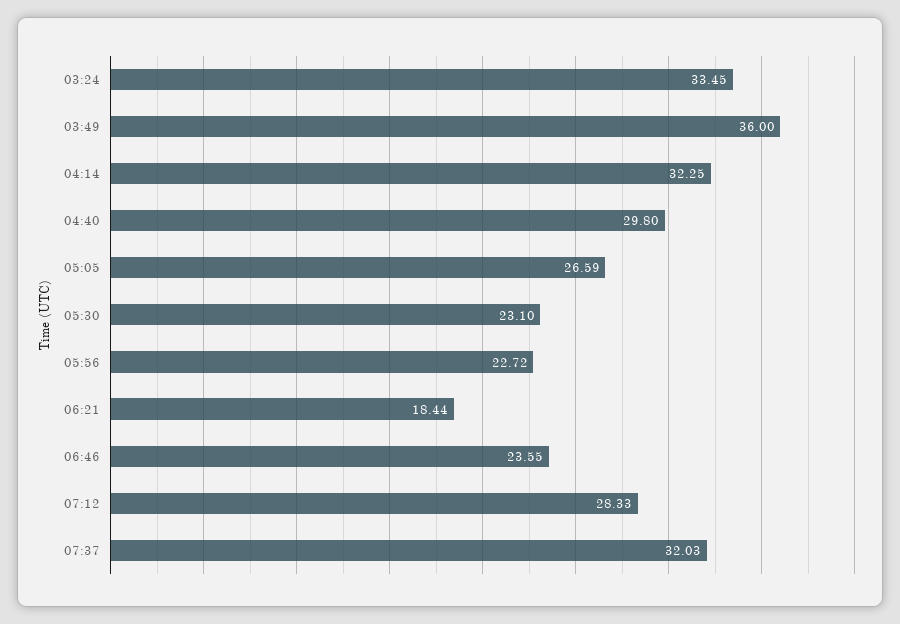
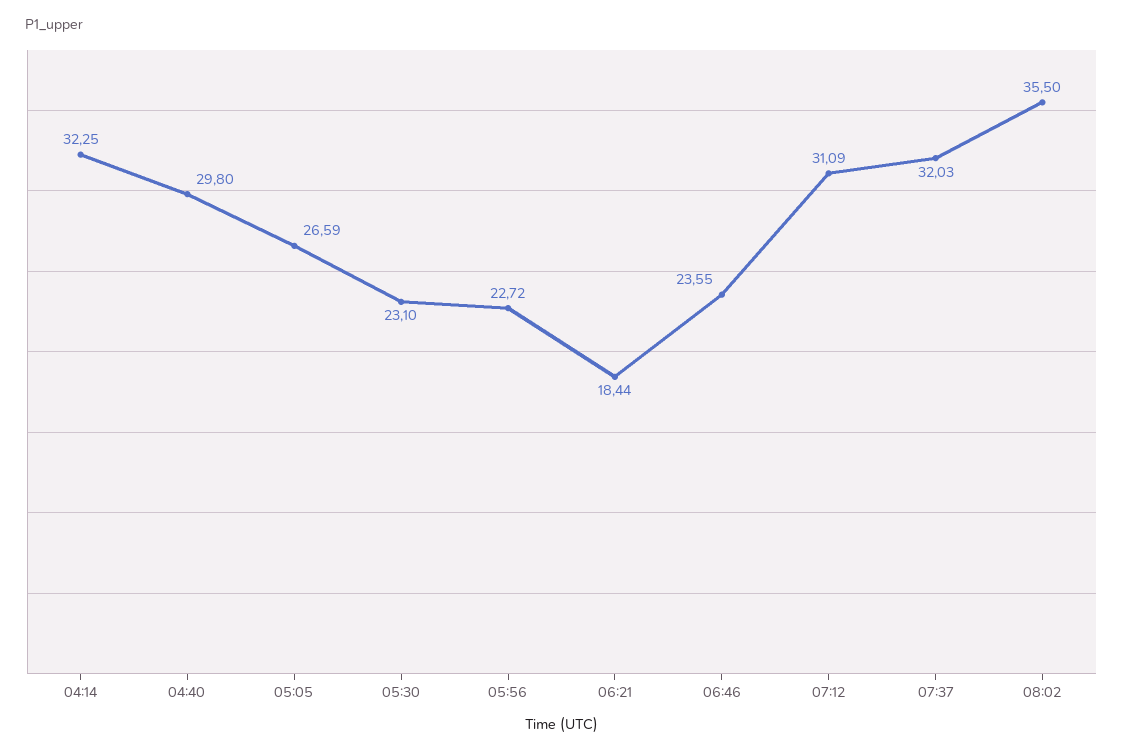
03:24: 33.45 -> none
03:49: 36 -> none
07:12: 28.33 -> 31.09
08:02: none -> 35.5

